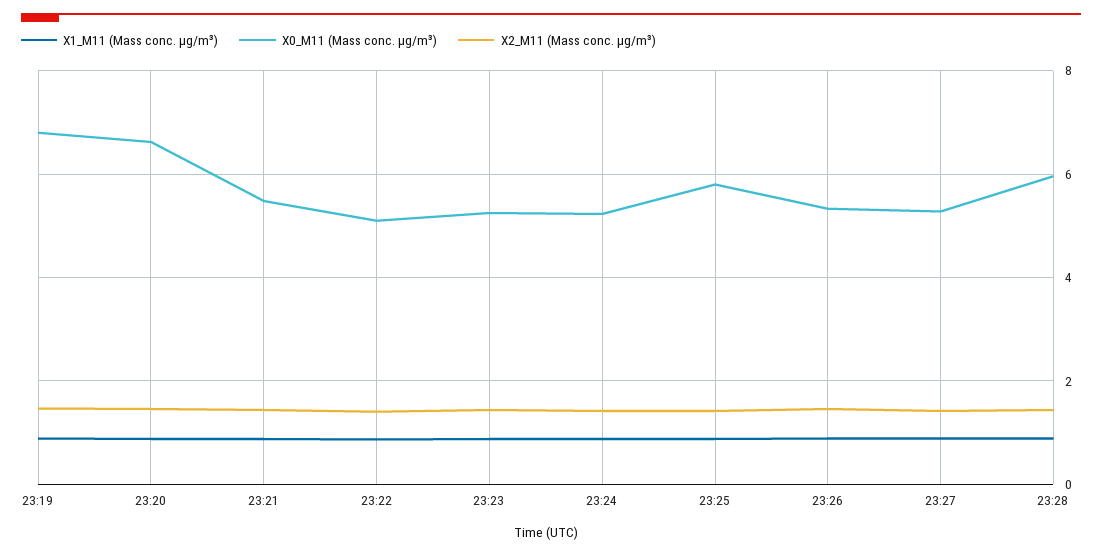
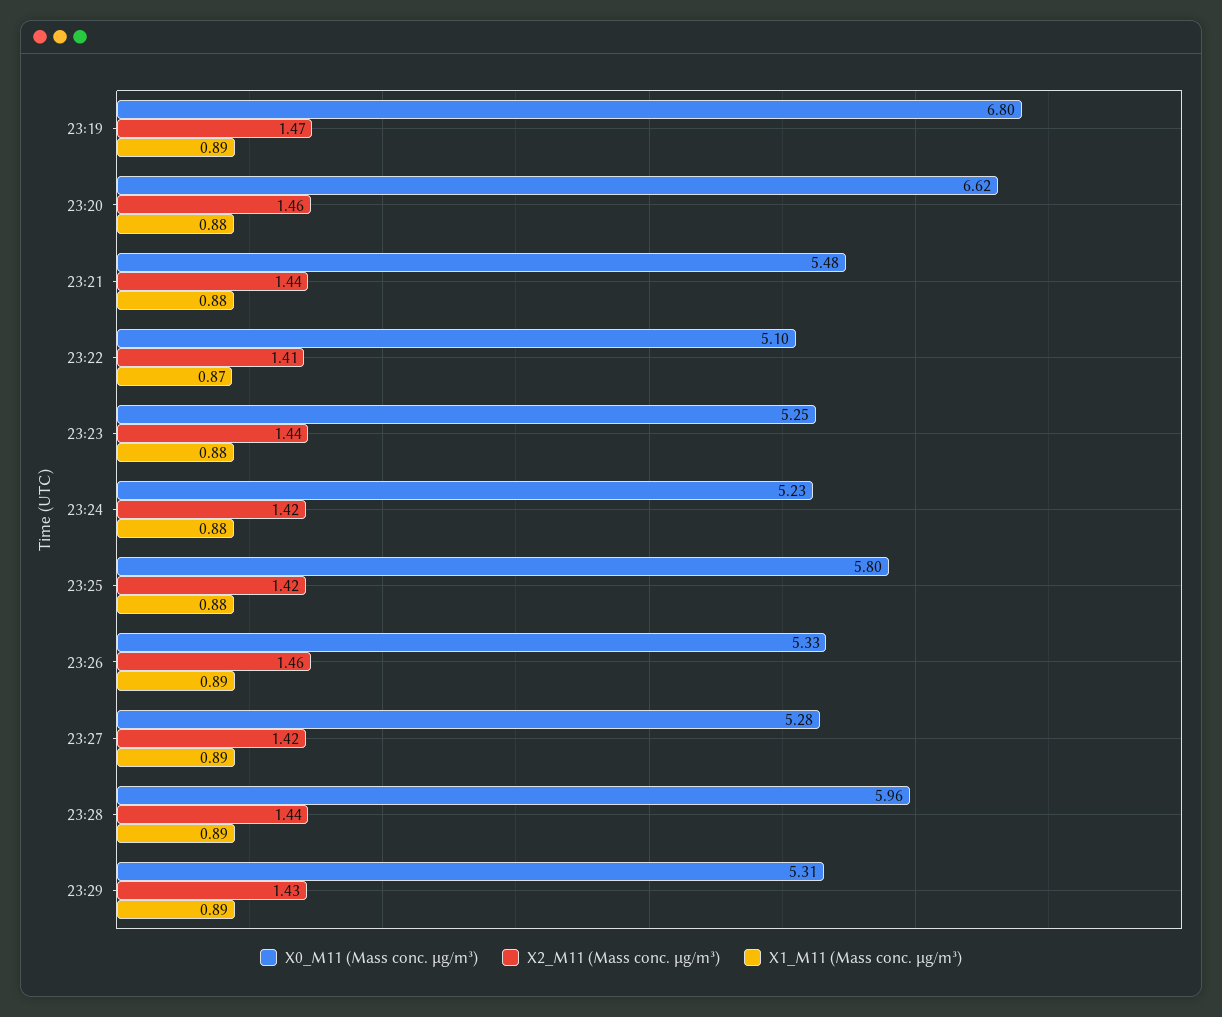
X0_M11 (Mass conc. μg/m³), 23:29: none -> 5.31
X2_M11 (Mass conc. μg/m³), 23:29: none -> 1.43
X1_M11 (Mass conc. μg/m³), 23:29: none -> 0.89

